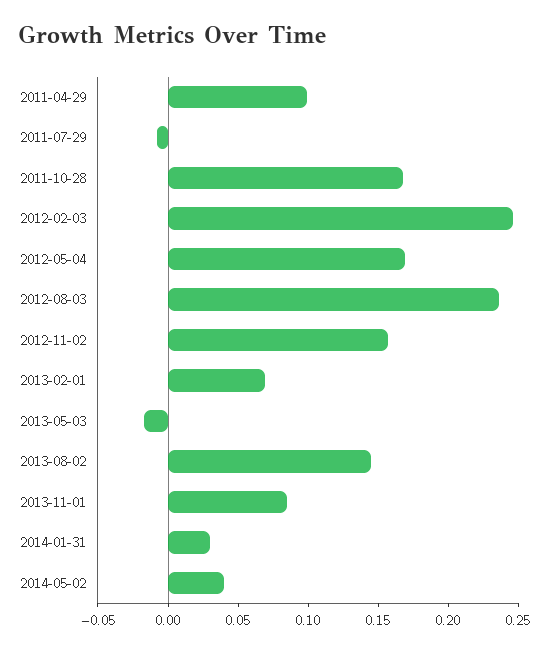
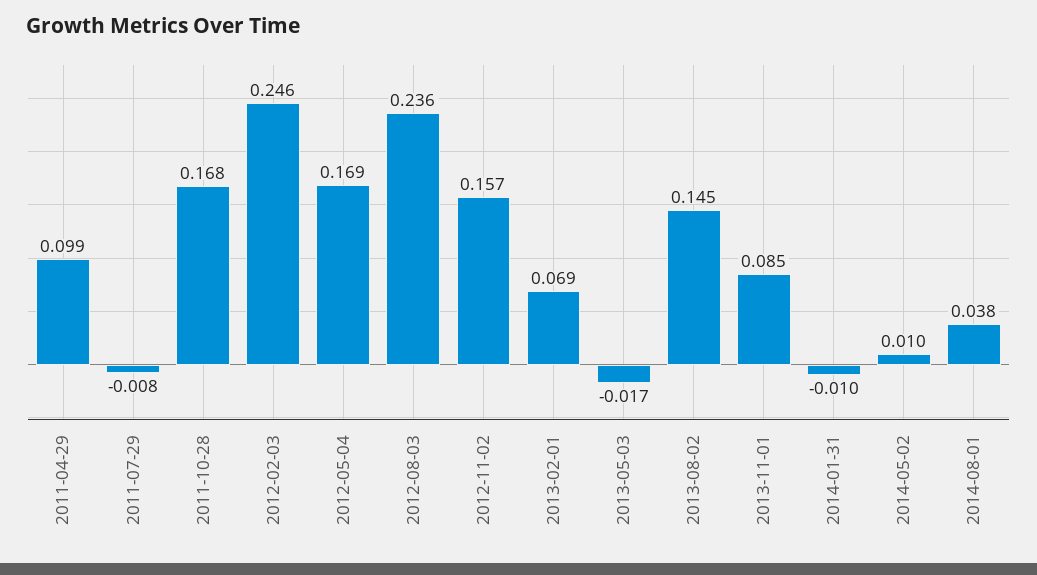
2014-01-31: 0.03 -> -0.01
2014-05-02: 0.04 -> 0.01
2014-08-01: none -> 0.038

